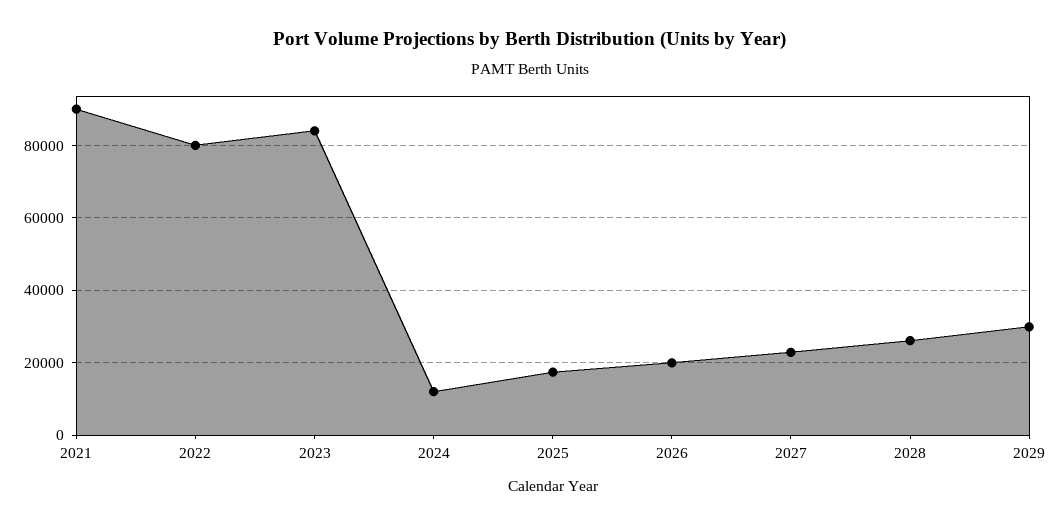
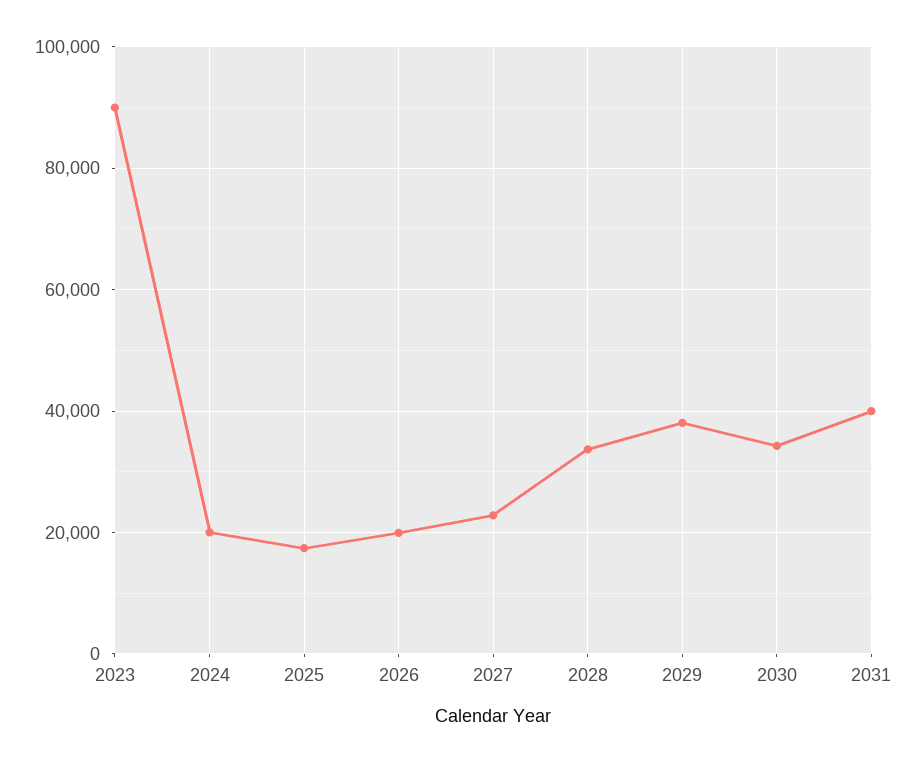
2021: 90000 -> none
2022: 80000 -> none
2023: 84000 -> 90000
2024: 12000 -> 20000
2028: 26000 -> 34000
2029: 30000 -> 38000
2030: none -> 34000
2031: none -> 40000

